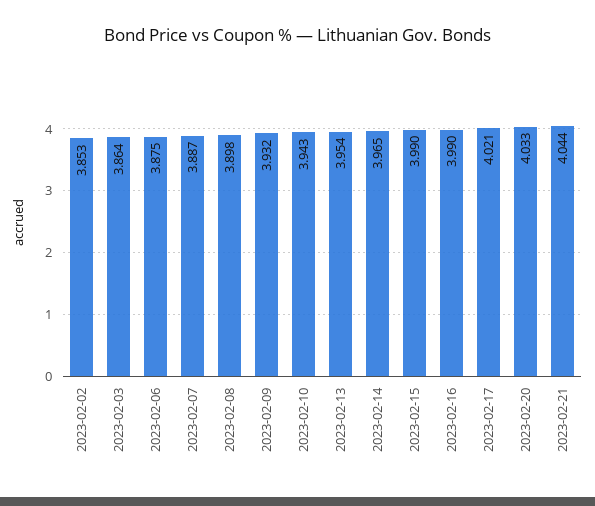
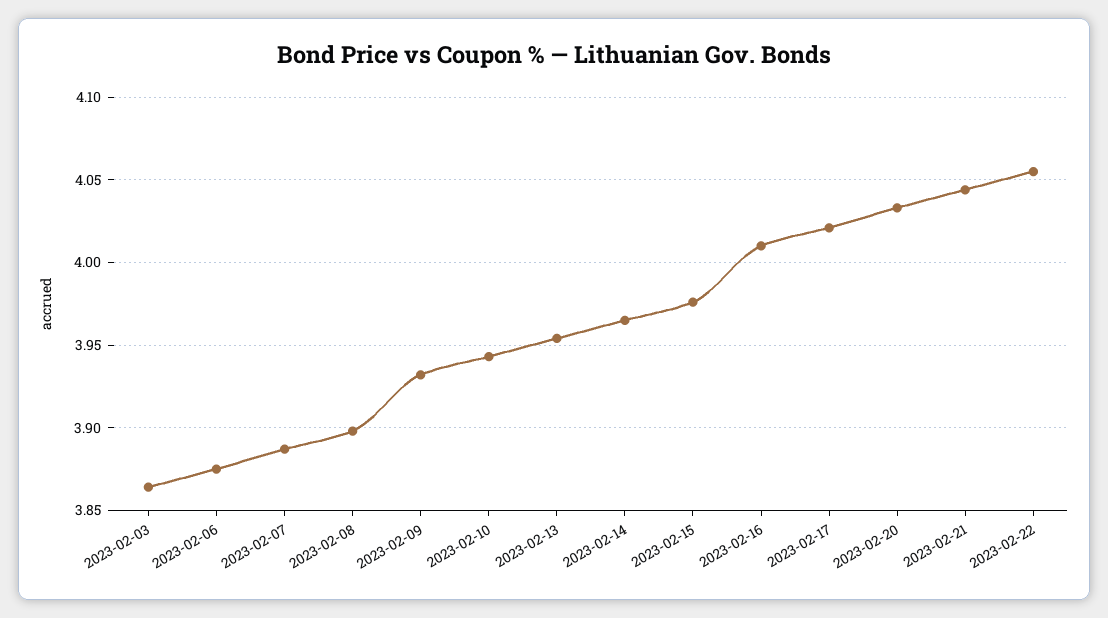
2023-02-02: 3.853 -> none
2023-02-15: 3.99 -> 3.975
2023-02-16: 3.99 -> 4.01
2023-02-22: none -> 4.055

